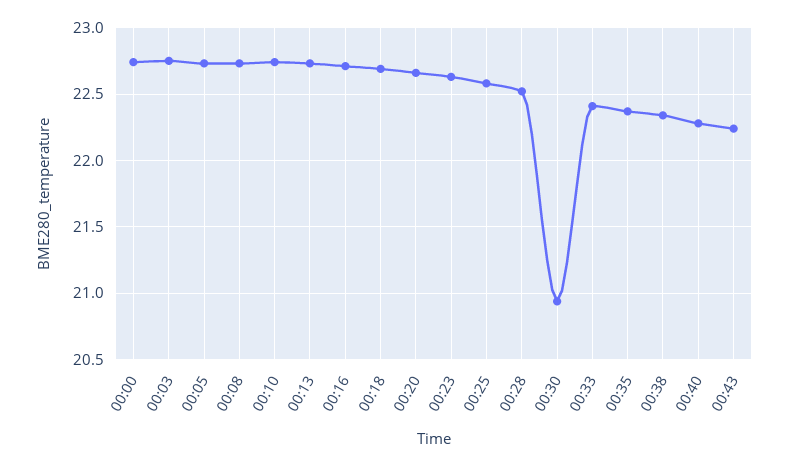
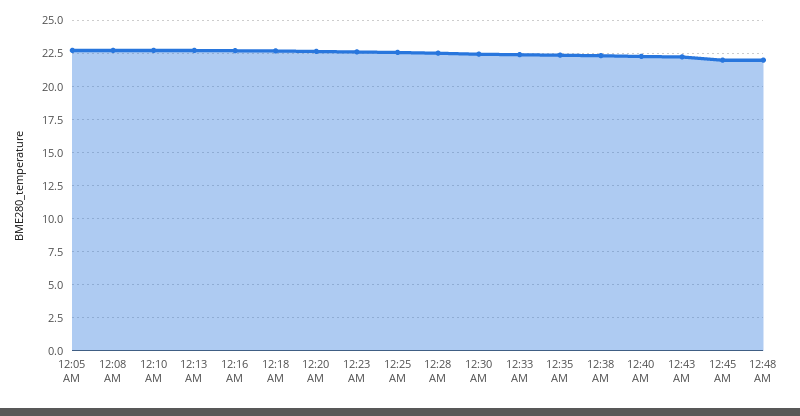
00:00: 22.75 -> none
00:03: 22.75 -> none
00:30: 20.95 -> 22.5
12:45 AM: none -> 22
12:48 AM: none -> 22

